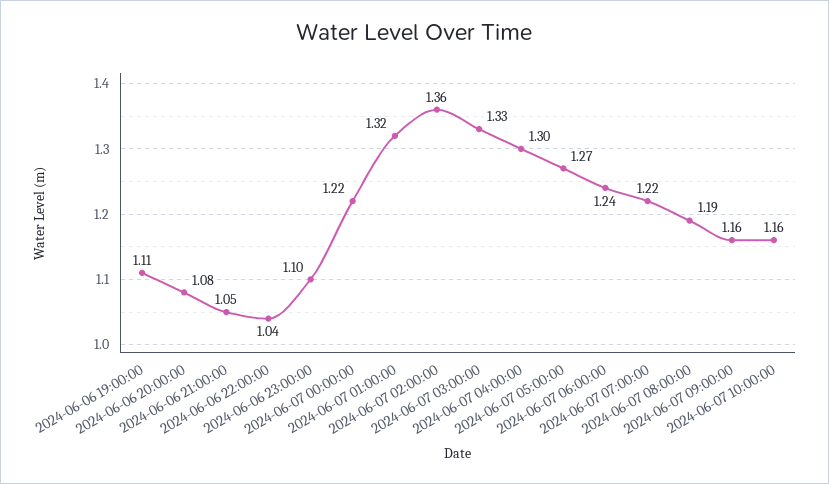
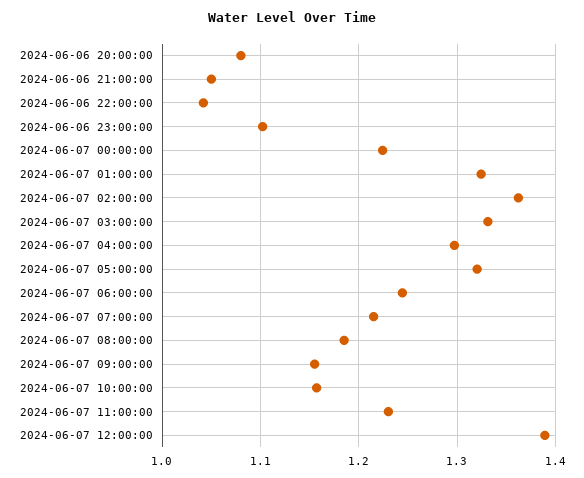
2024-06-06 19:00:00: 1.11 -> none
2024-06-07 05:00:00: 1.27 -> 1.32
2024-06-07 11:00:00: none -> 1.23
2024-06-07 12:00:00: none -> 1.39

